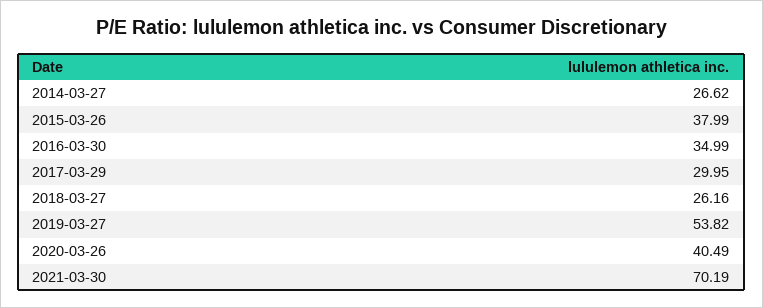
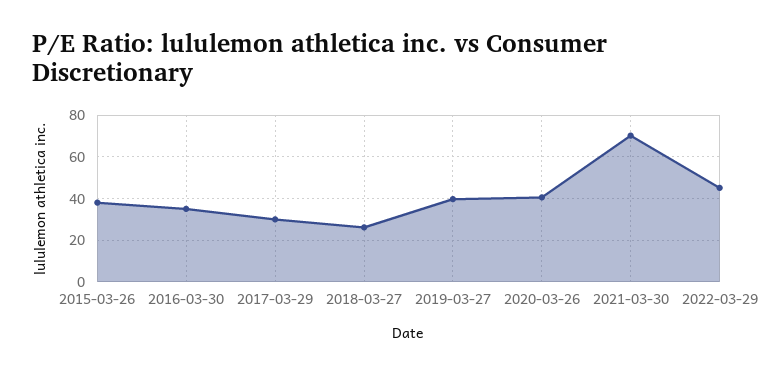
2014-03-27: 26.62 -> none
2019-03-27: 53.82 -> 40
2022-03-29: none -> 45

